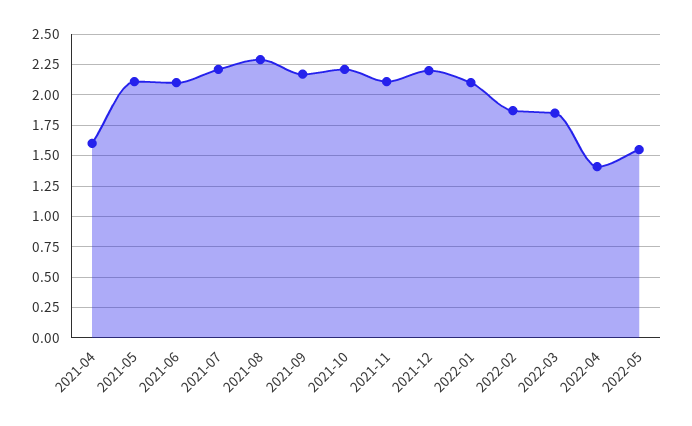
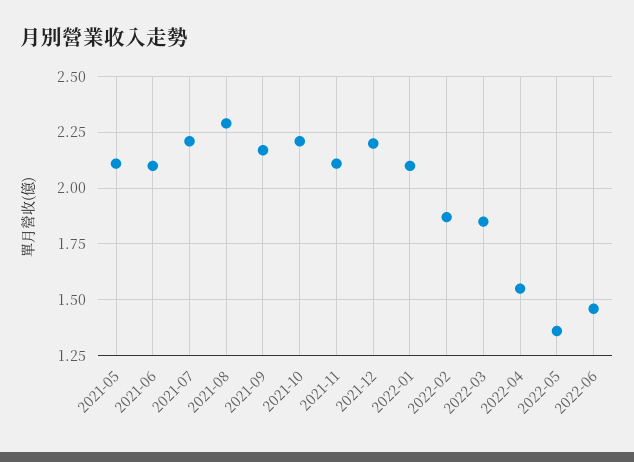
2021-04: 1.6 -> none
2022-04: 1.4 -> 1.55
2022-05: 1.55 -> 1.35
2022-06: none -> 1.45

